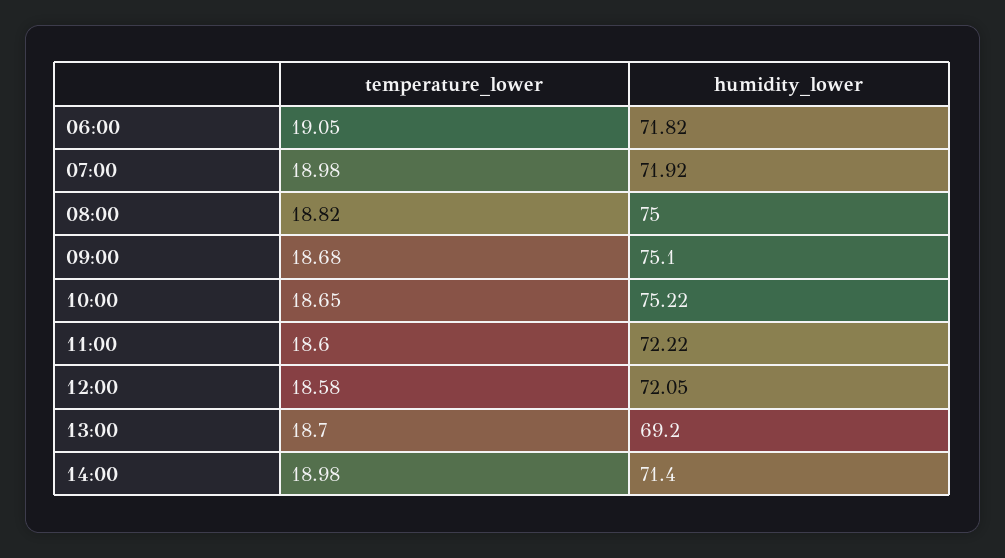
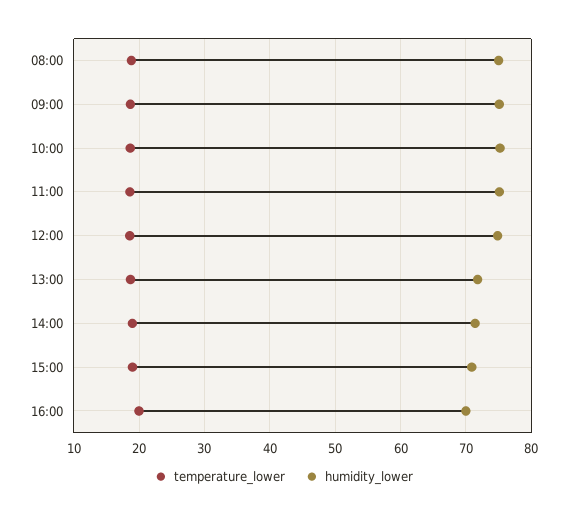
temperature_lower, 06:00: 19.05 -> none
humidity_lower, 06:00: 71.82 -> none
temperature_lower, 07:00: 18.98 -> none
humidity_lower, 07:00: 71.92 -> none
humidity_lower, 11:00: 72.22 -> 75
humidity_lower, 12:00: 72.05 -> 75
humidity_lower, 13:00: 69.2 -> 72
temperature_lower, 15:00: none -> 19
humidity_lower, 15:00: none -> 71
temperature_lower, 16:00: none -> 20
humidity_lower, 16:00: none -> 70

